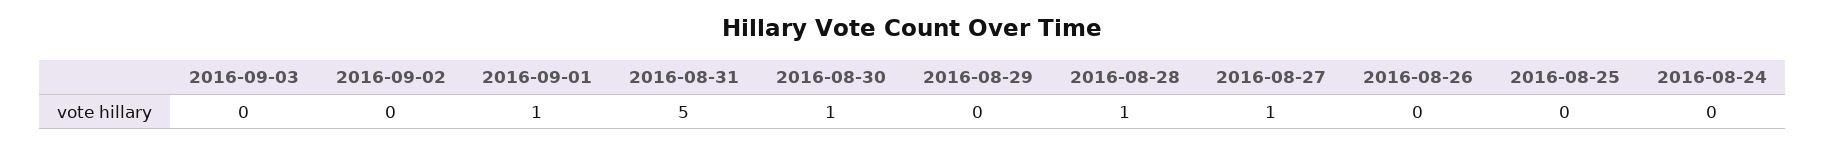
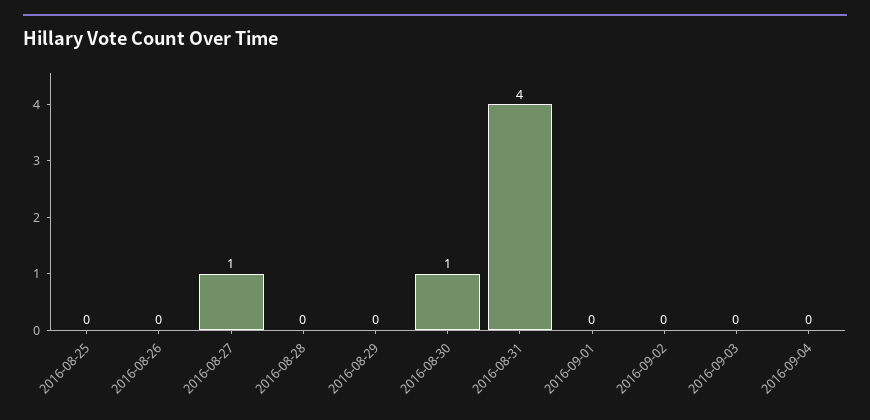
2016-09-01: 1 -> 0
2016-08-31: 5 -> 4
2016-08-28: 1 -> 0
2016-08-24: 0 -> none
2016-09-04: none -> 0

